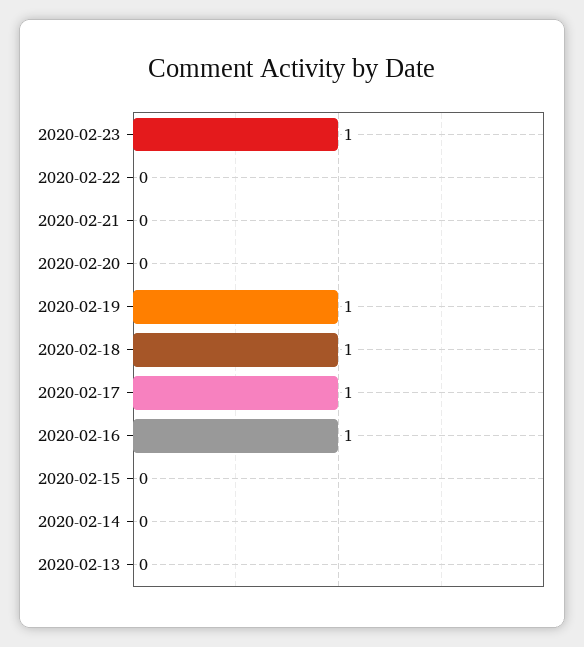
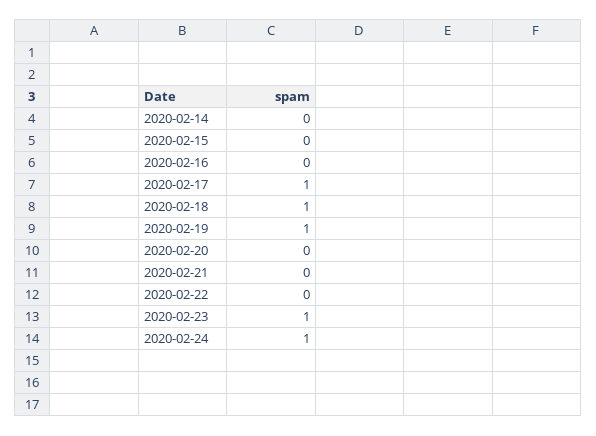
2020-02-16: 1 -> 0
2020-02-13: 0 -> none
2020-02-24: none -> 1

